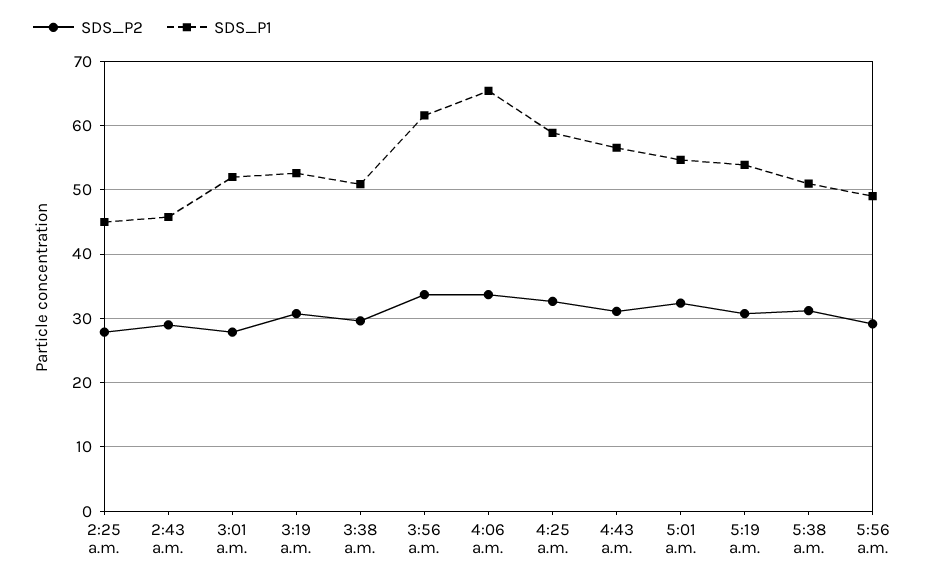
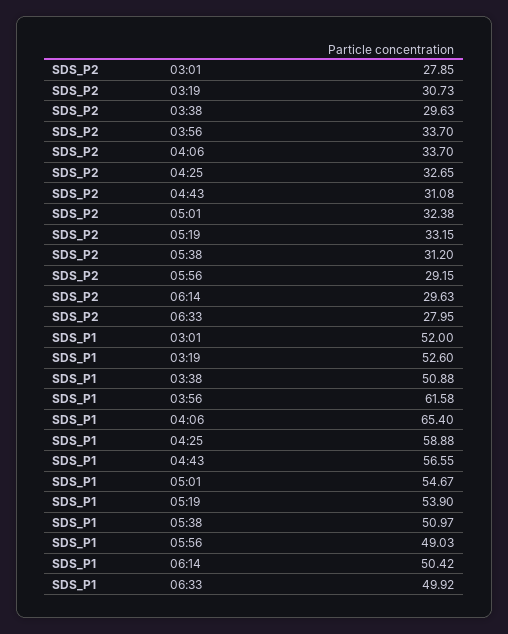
SDS_P2, 2:25 a.m.: 28 -> none
SDS_P1, 2:25 a.m.: 45 -> none
SDS_P2, 2:43 a.m.: 29 -> none
SDS_P1, 2:43 a.m.: 46 -> none
SDS_P2, 5:19 a.m.: 31 -> 33.15
SDS_P2, 06:14: none -> 29.63
SDS_P2, 06:33: none -> 27.95
SDS_P1, 06:14: none -> 50.42
SDS_P1, 06:33: none -> 49.92

